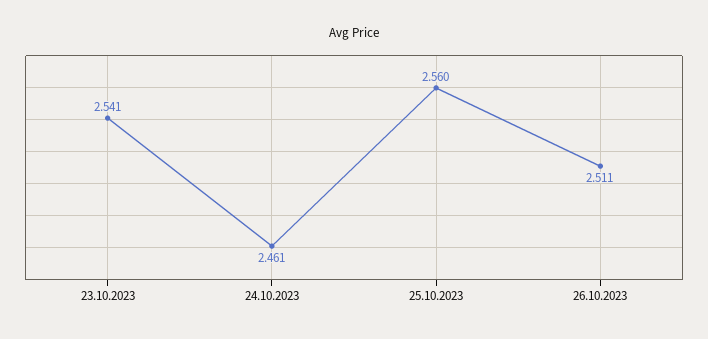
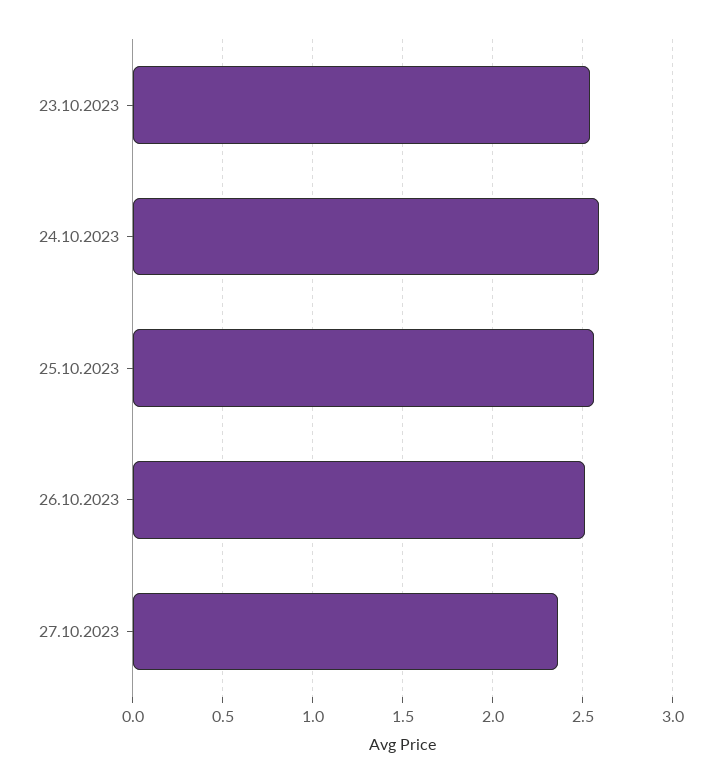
24.10.2023: 2.461 -> 2.6
27.10.2023: none -> 2.35

